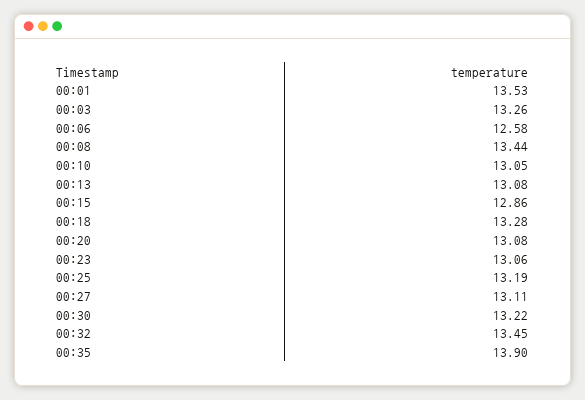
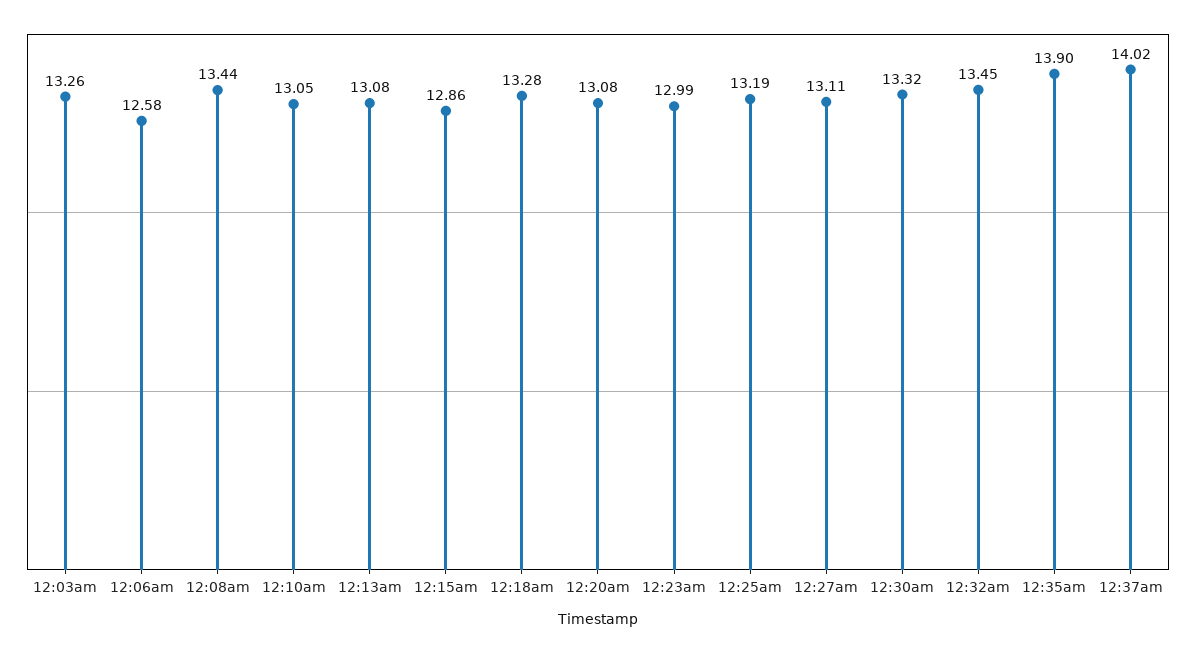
00:01: 13.53 -> none
00:23: 13.06 -> 12.99
00:30: 13.22 -> 13.32
12:37am: none -> 14.02

